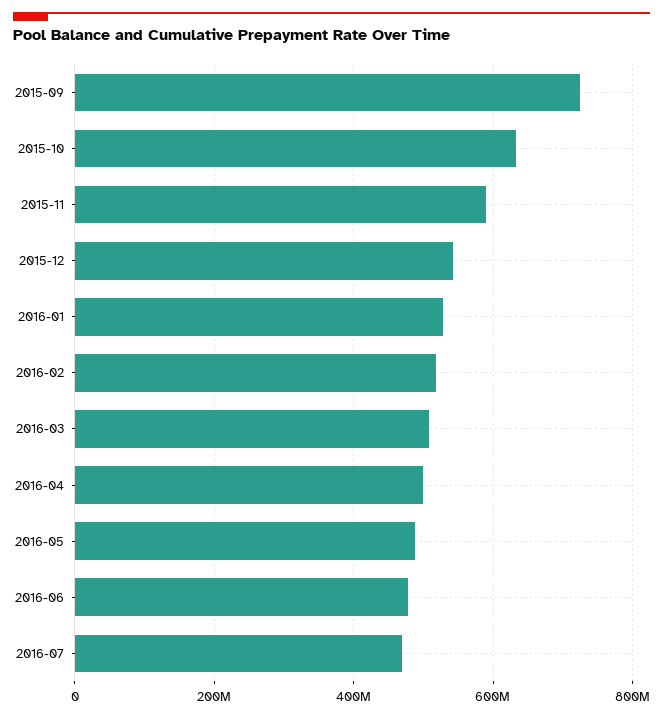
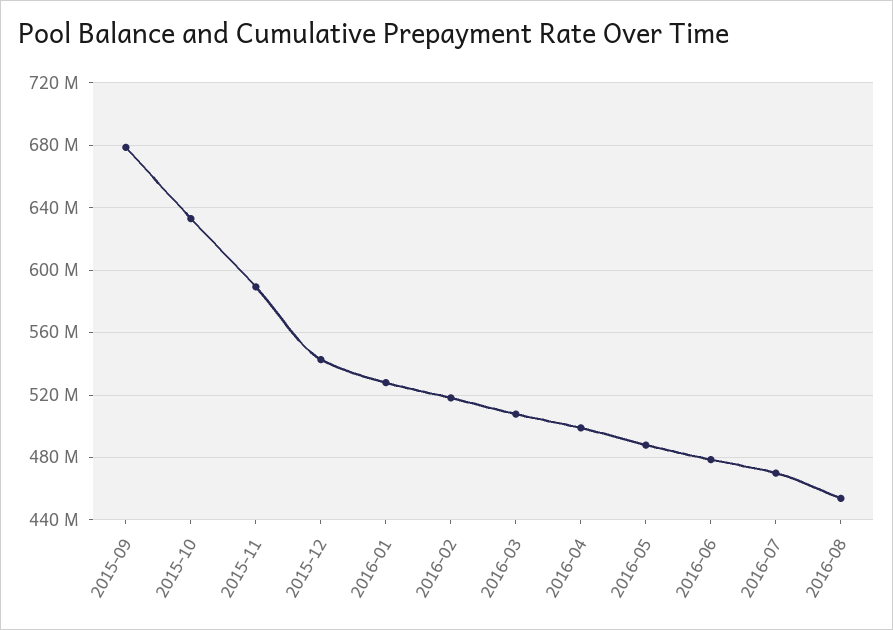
2015-09: 720000000 -> 680000000
2016-08: none -> 455000000

